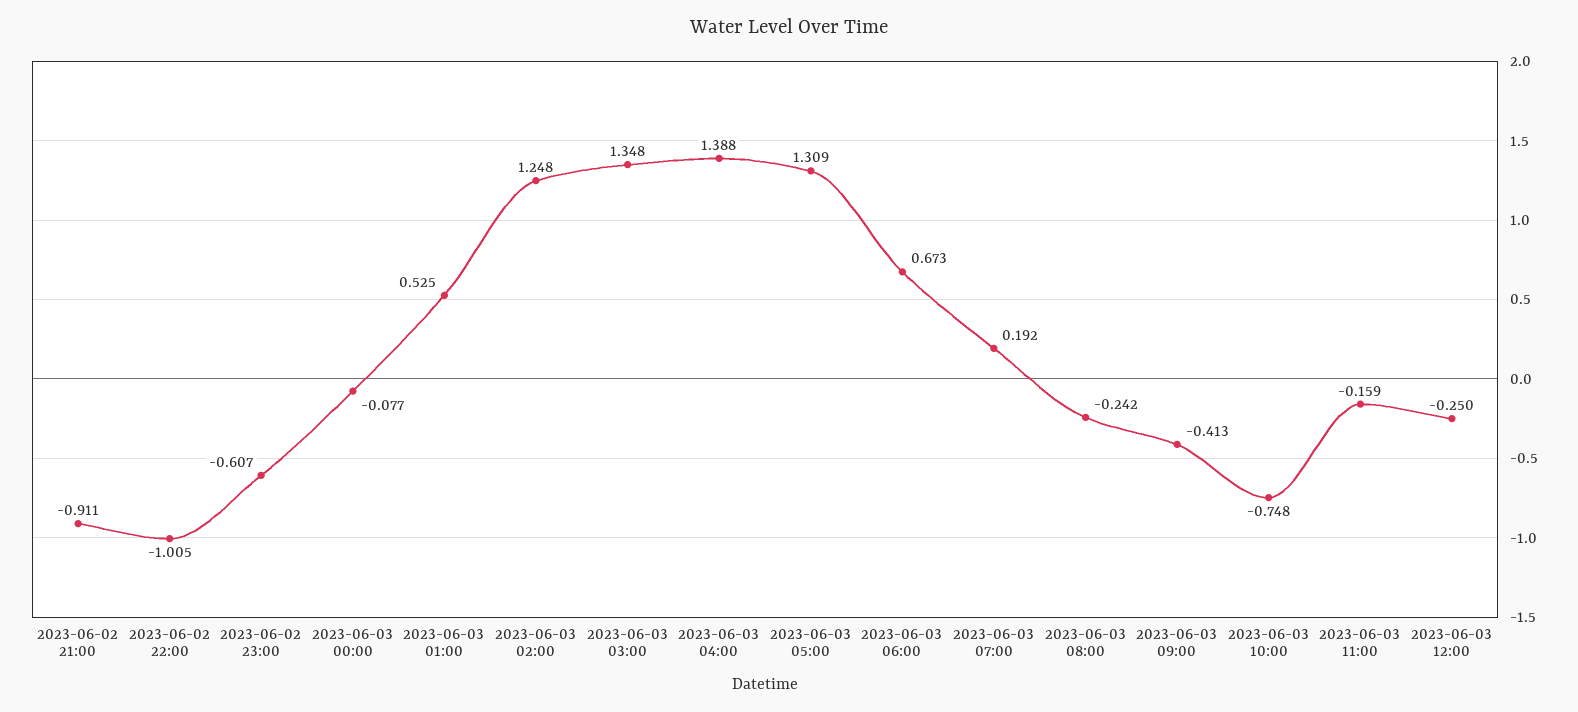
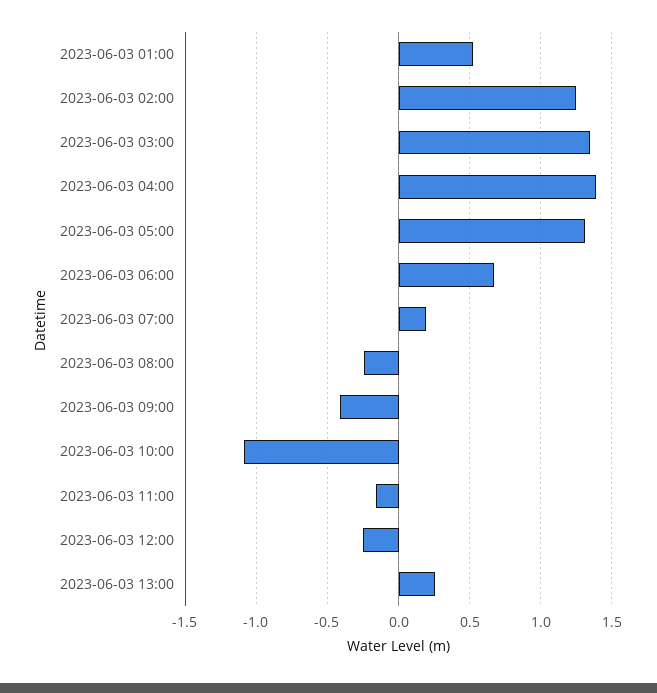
2023-06-02 21:00: -0.911 -> none
2023-06-02 22:00: -1.005 -> none
2023-06-02 23:00: -0.607 -> none
2023-06-03 00:00: -0.077 -> none
2023-06-03 10:00: -0.748 -> -1.1
2023-06-03 13:00: none -> 0.25

